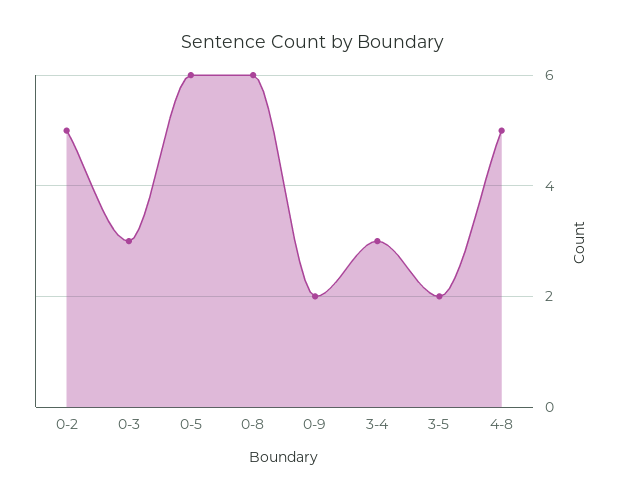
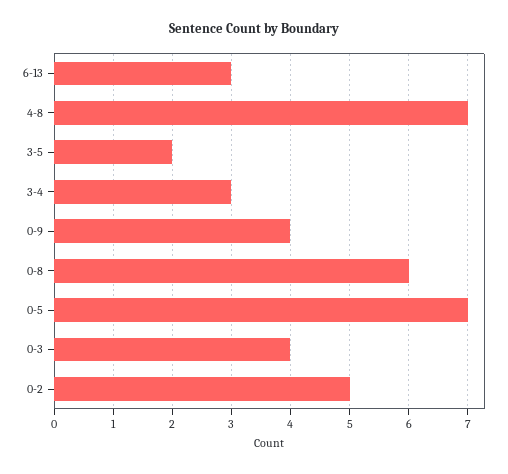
0-3: 3 -> 4
0-5: 6 -> 7
0-9: 2 -> 4
4-8: 5 -> 7
6-13: none -> 3

